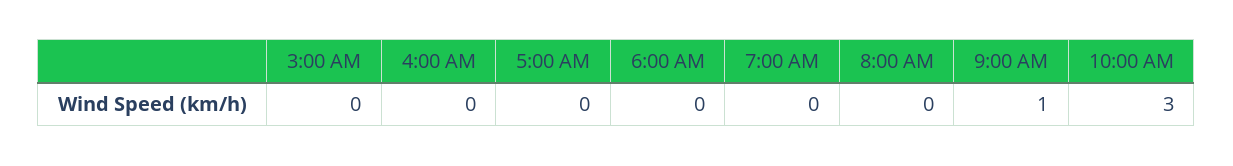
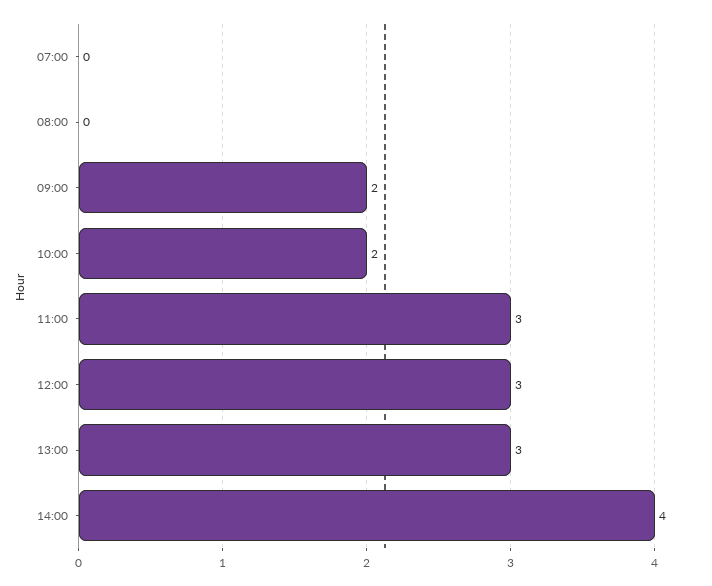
3:00 AM: 0 -> none
4:00 AM: 0 -> none
5:00 AM: 0 -> none
6:00 AM: 0 -> none
9:00 AM: 1 -> 2
10:00 AM: 3 -> 2
11:00: none -> 3
12:00: none -> 3
13:00: none -> 3
14:00: none -> 4

